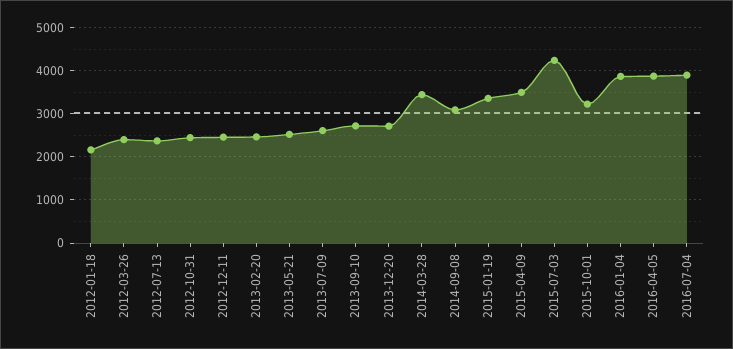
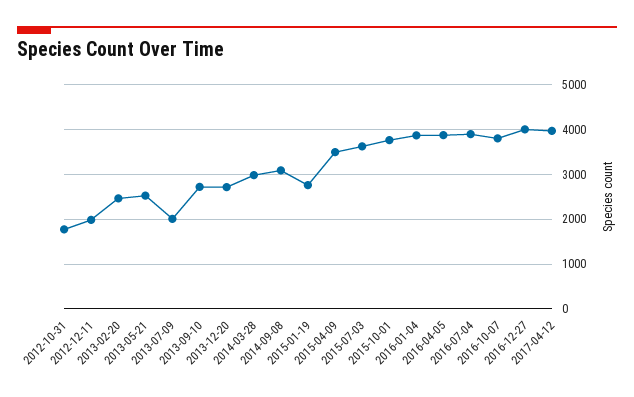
2012-01-18: 2200 -> none
2012-03-26: 2400 -> none
2012-07-13: 2400 -> none
2012-10-31: 2400 -> 1800
2012-12-11: 2400 -> 2000
2013-07-09: 2600 -> 2000
2014-03-28: 3400 -> 3000
2015-01-19: 3400 -> 2800
2015-07-03: 4200 -> 3600
2015-10-01: 3200 -> 3800
2016-10-07: none -> 3800
2016-12-27: none -> 4000
2017-04-12: none -> 4000

